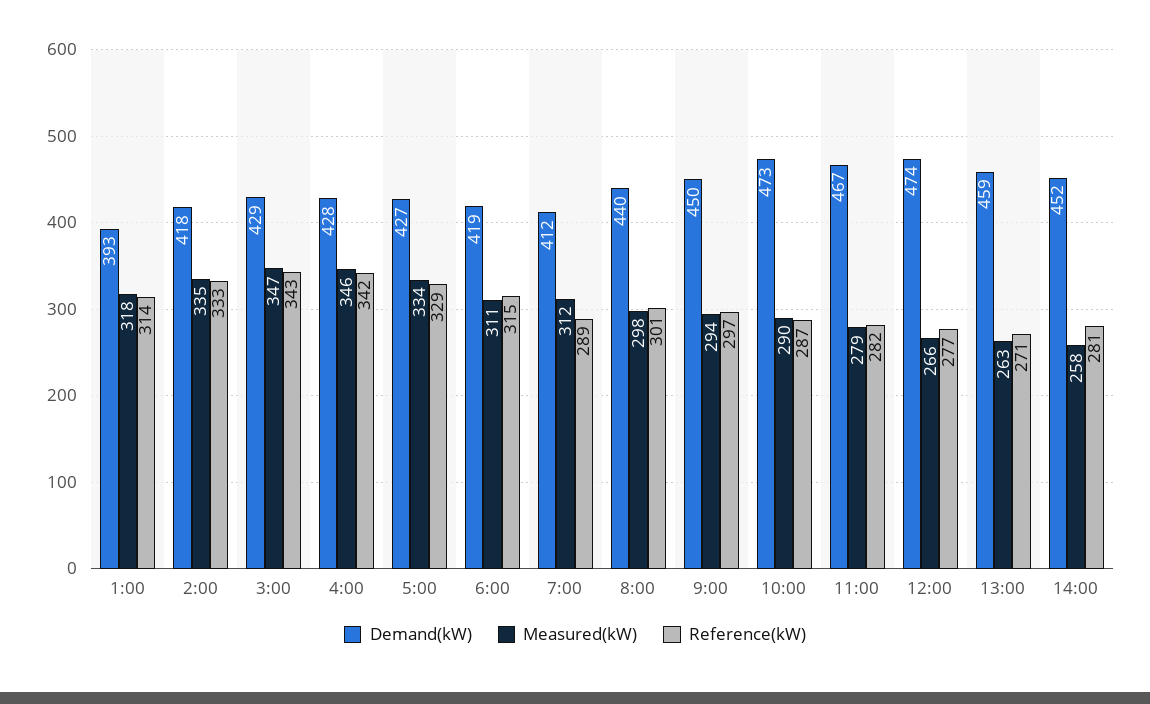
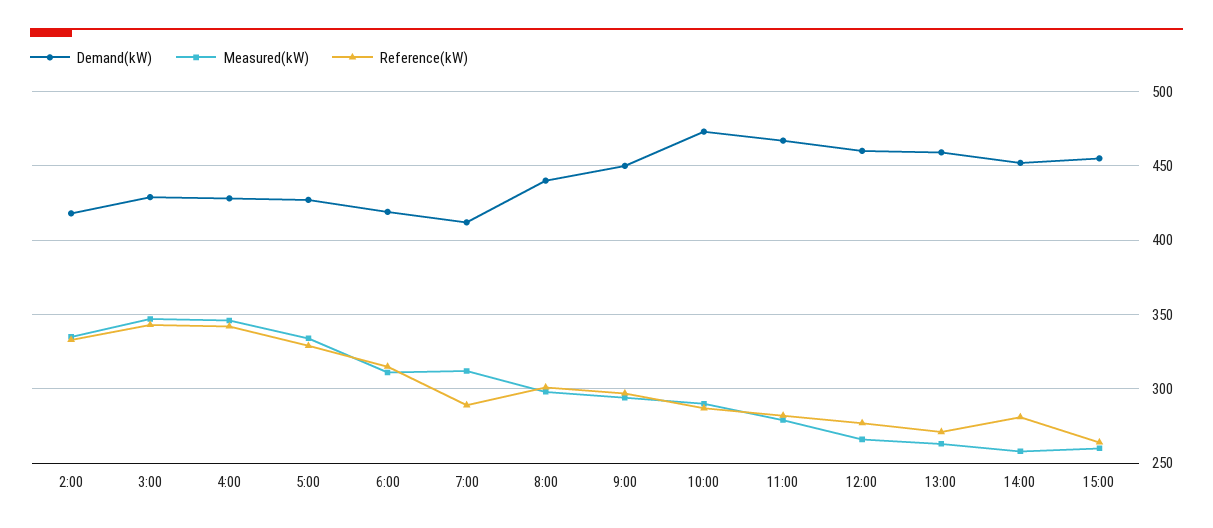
Demand(kW), 1:00: 393 -> none
Measured(kW), 1:00: 318 -> none
Reference(kW), 1:00: 314 -> none
Demand(kW), 12:00: 474 -> 460
Demand(kW), 15:00: none -> 455
Measured(kW), 15:00: none -> 260
Reference(kW), 15:00: none -> 265

